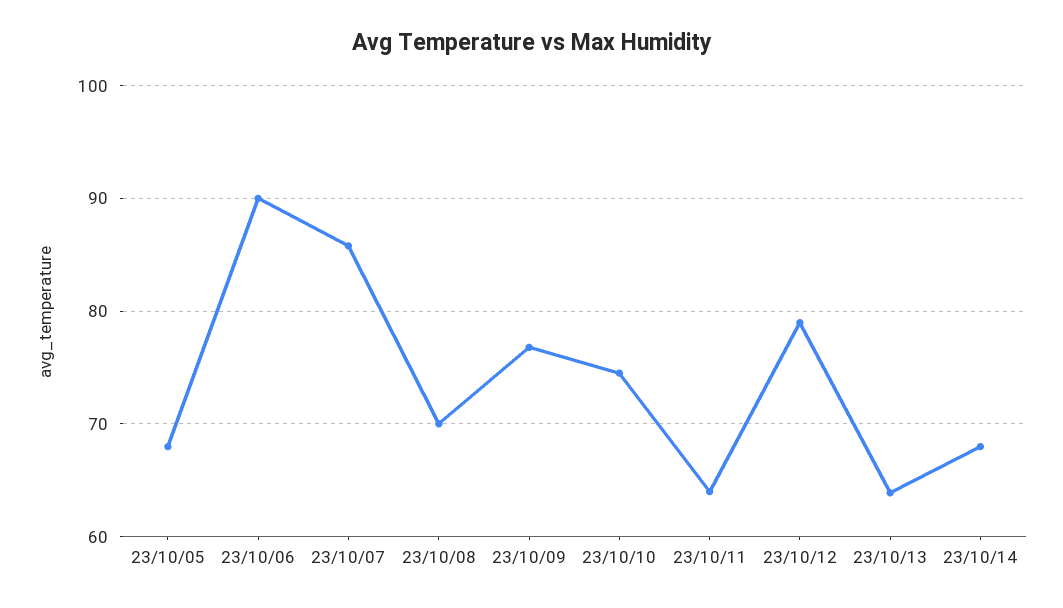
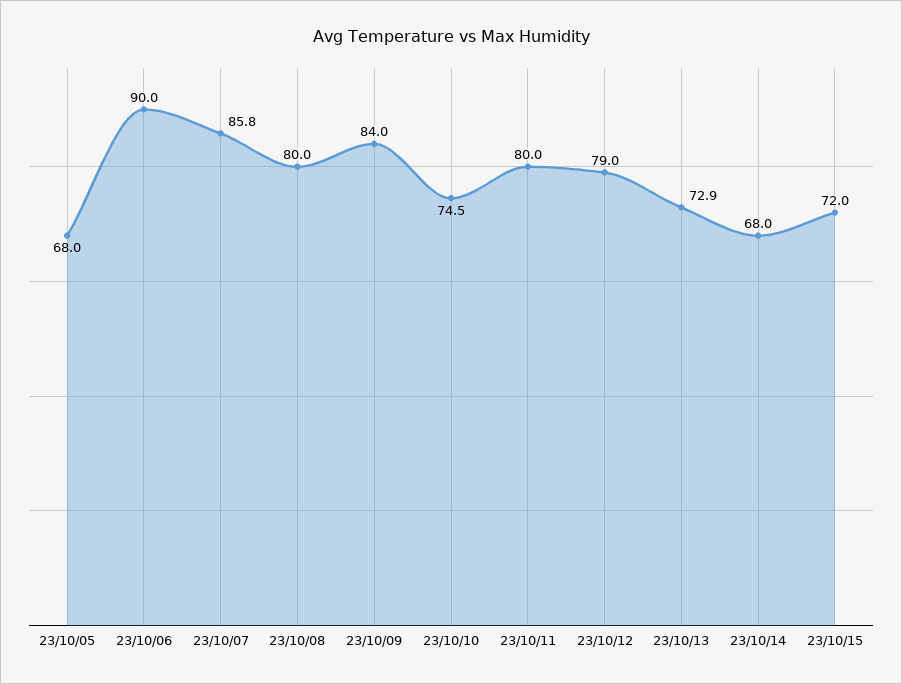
23/10/08: 70 -> 80
23/10/09: 77 -> 84
23/10/11: 64 -> 80
23/10/13: 64 -> 72.9
23/10/15: none -> 72

